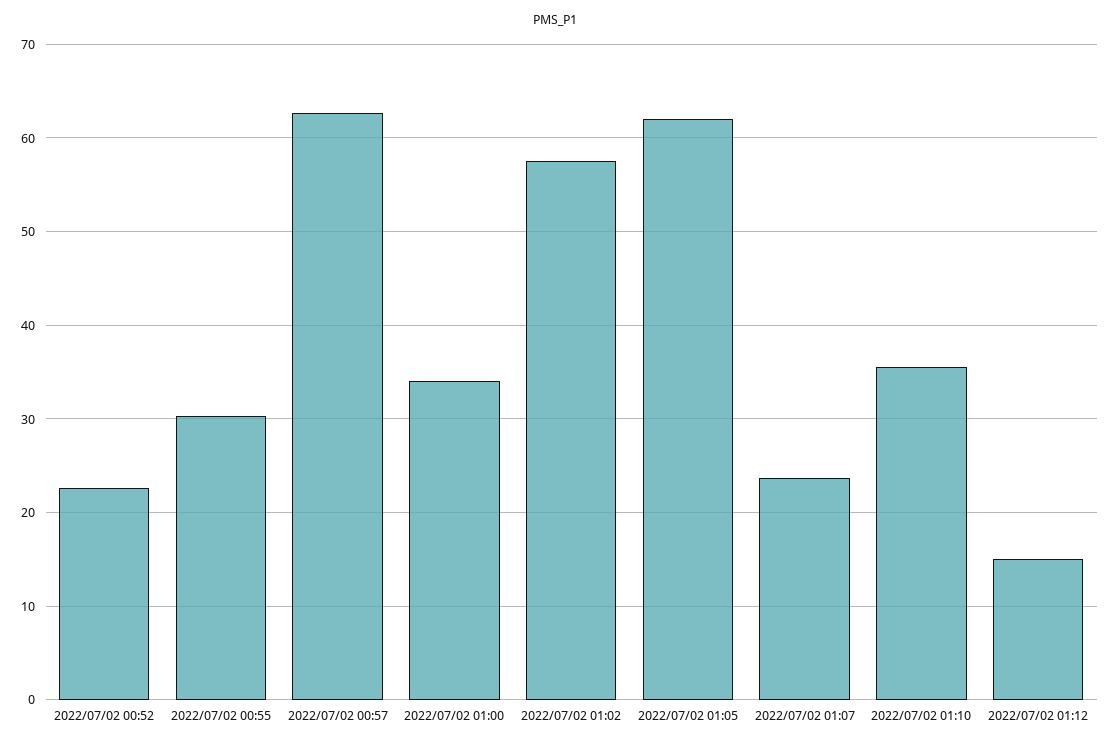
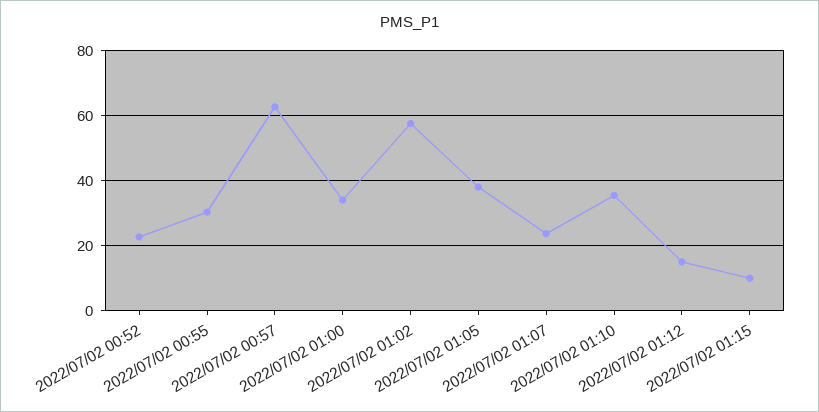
2022/07/02 01:05: 62 -> 38
2022/07/02 01:15: none -> 10

